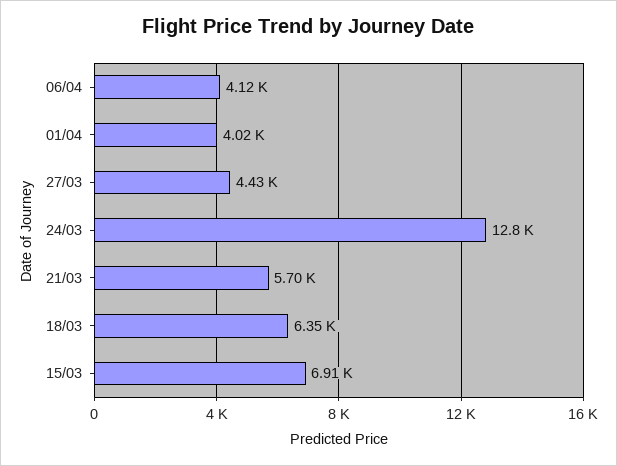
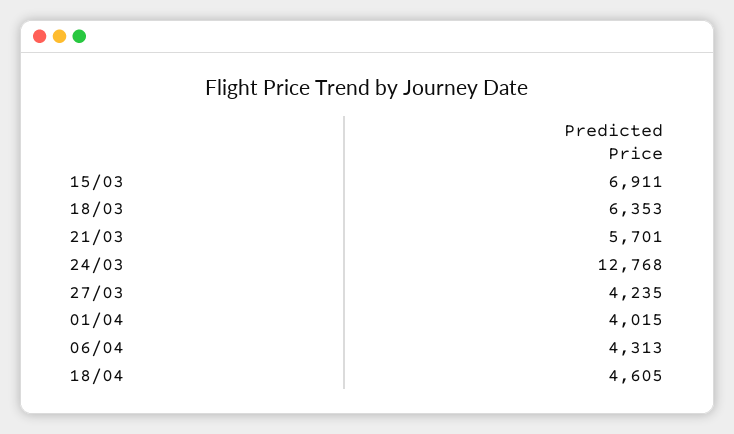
06/04: 4120 -> 4313
27/03: 4430 -> 4235
18/04: none -> 4605

